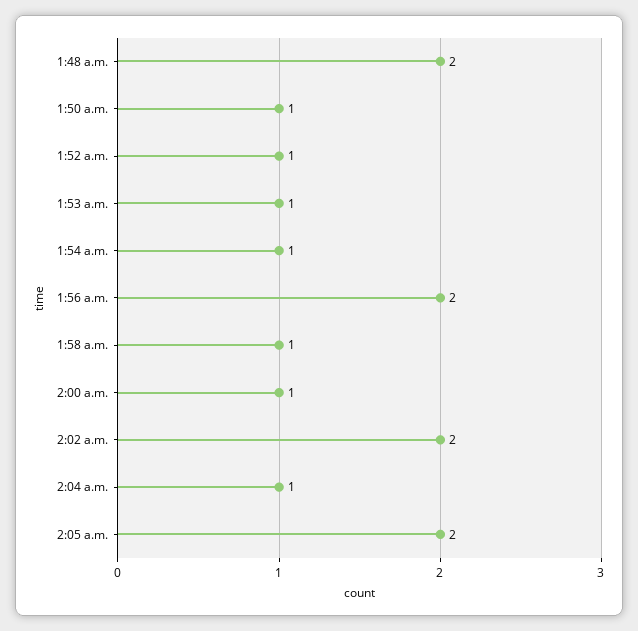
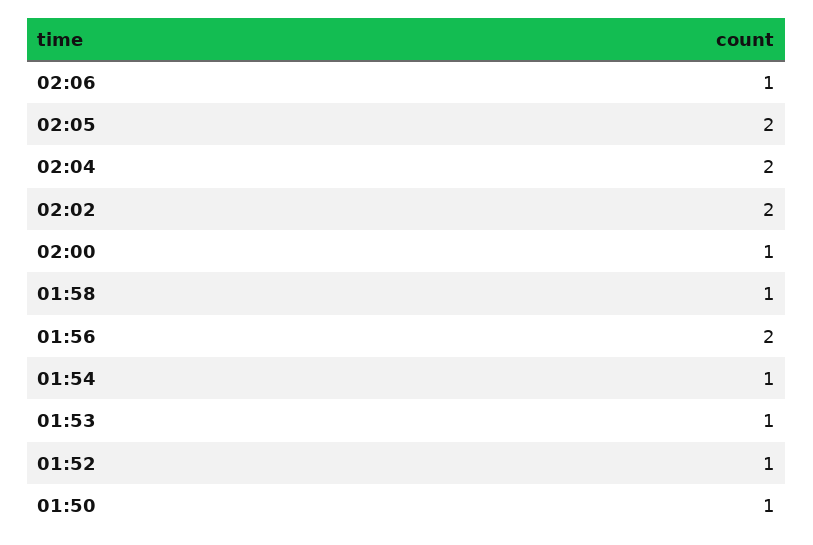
1:48 a.m.: 2 -> none
2:04 a.m.: 1 -> 2
02:06: none -> 1

